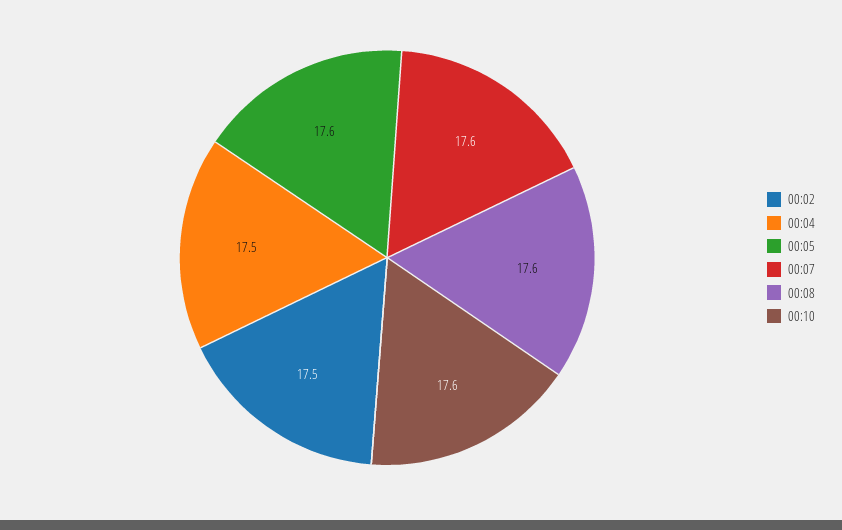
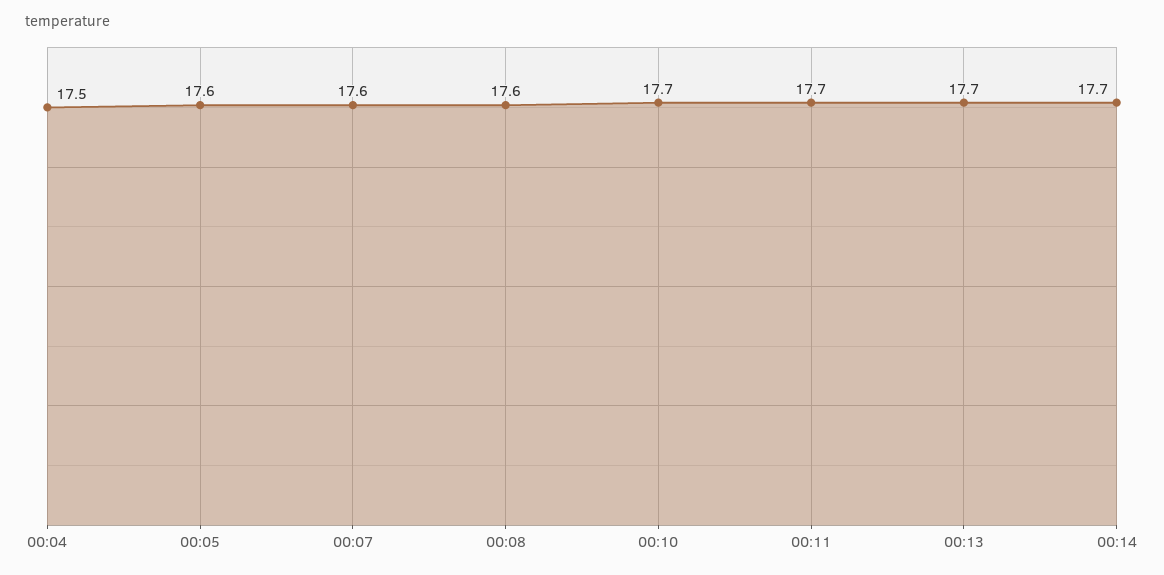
00:02: 17.5 -> none
00:10: 17.6 -> 17.7
00:11: none -> 17.7
00:13: none -> 17.7
00:14: none -> 17.7

